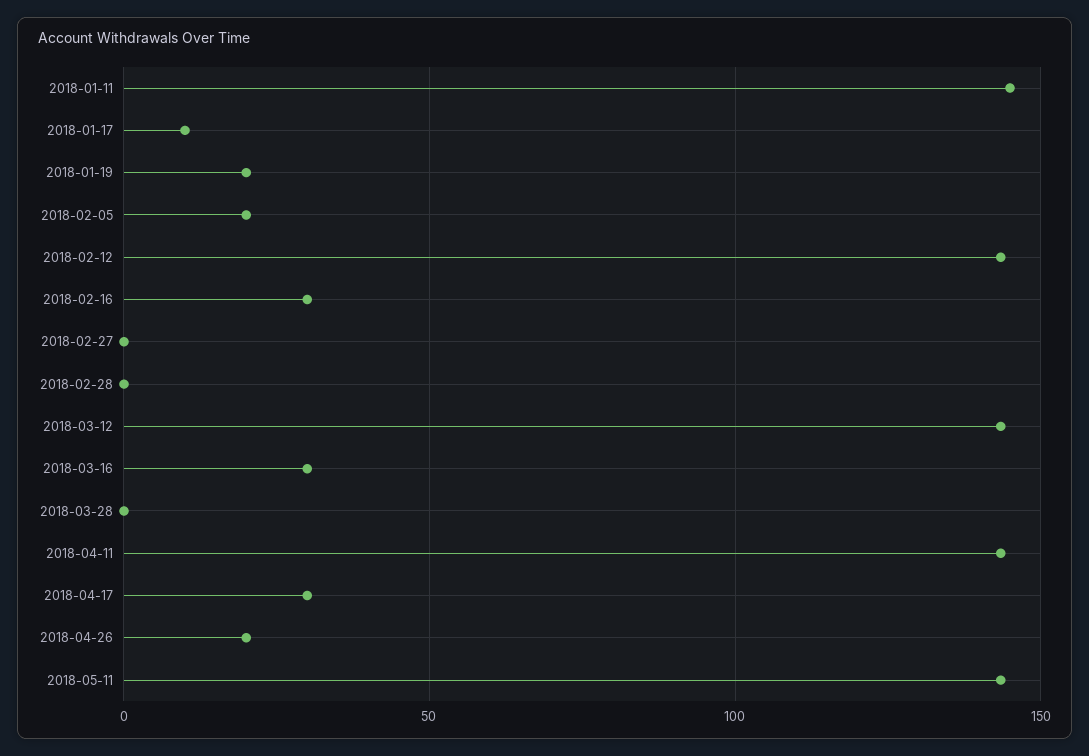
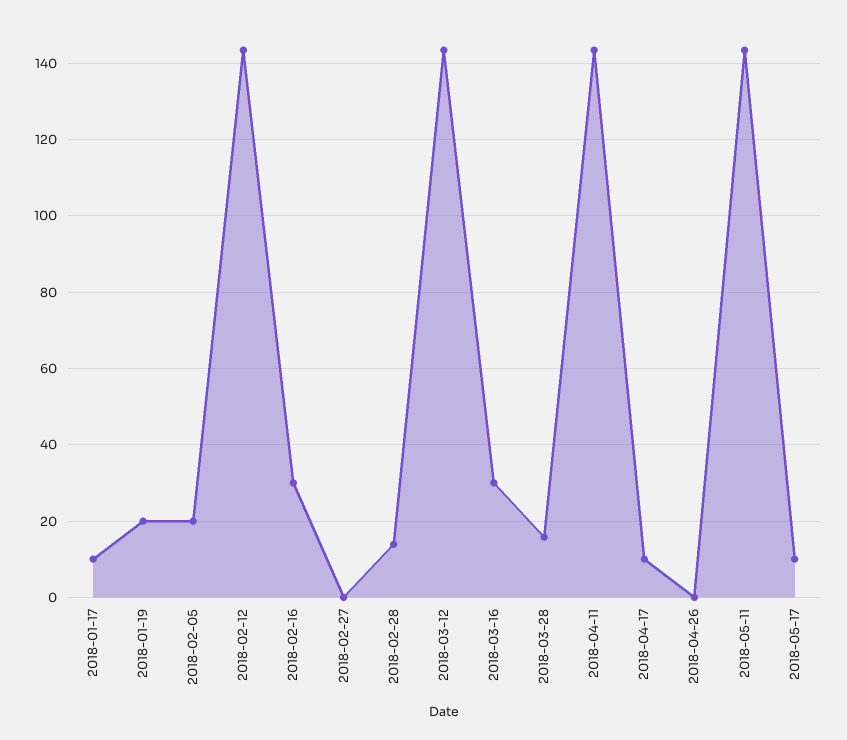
2018-01-11: 145 -> none
2018-02-28: 0 -> 14
2018-03-28: 0 -> 16
2018-04-17: 30 -> 10
2018-04-26: 20 -> 0
2018-05-17: none -> 10

